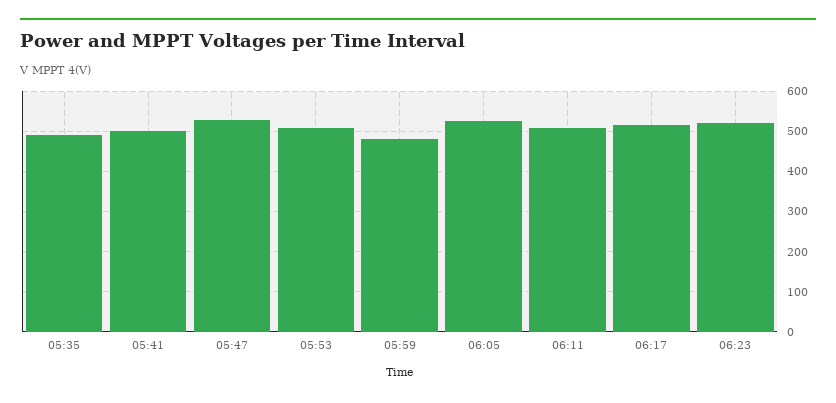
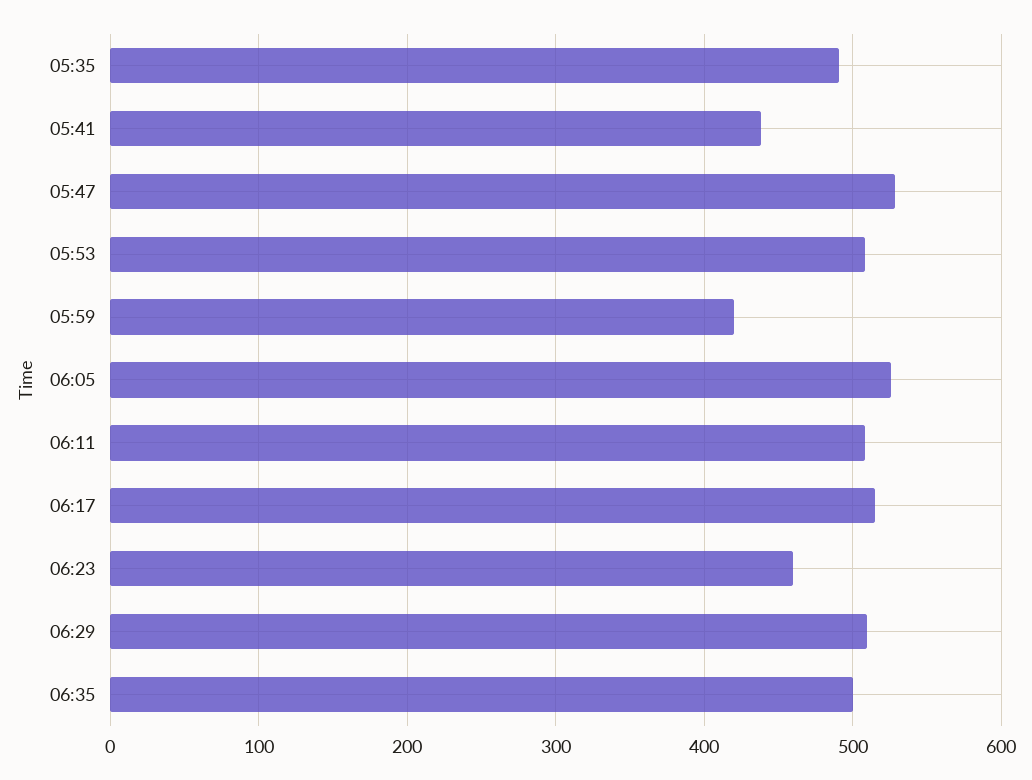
05:41: 500 -> 440
05:59: 480 -> 420
06:23: 520 -> 460
06:29: none -> 510
06:35: none -> 500

